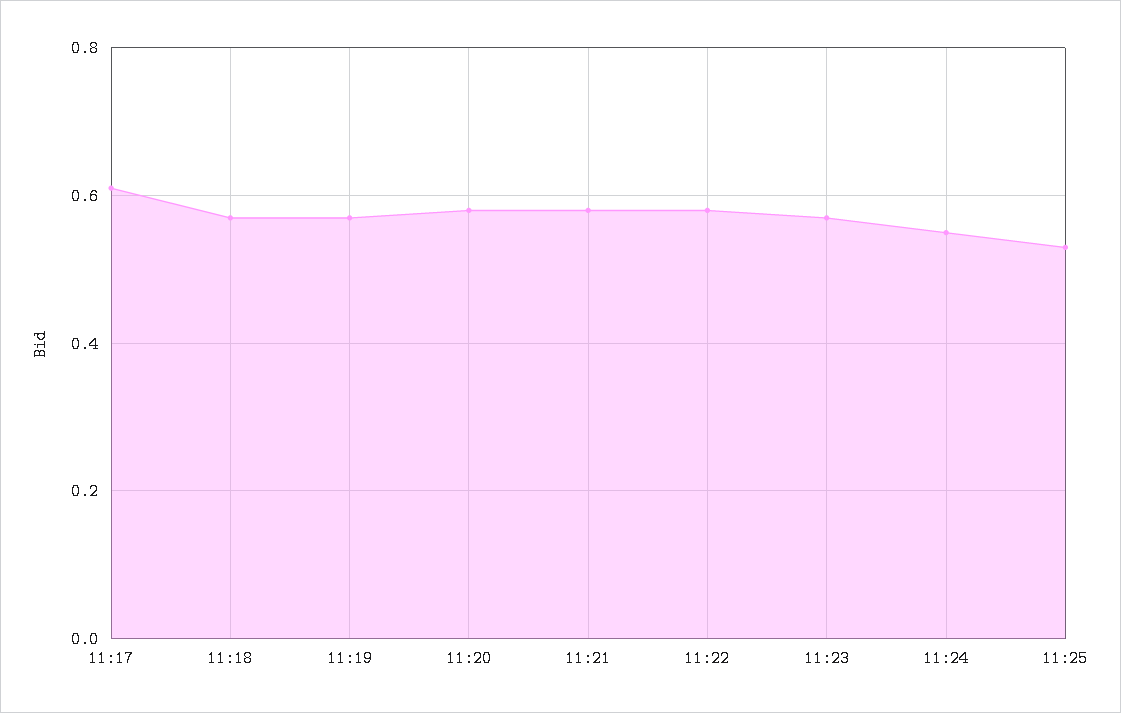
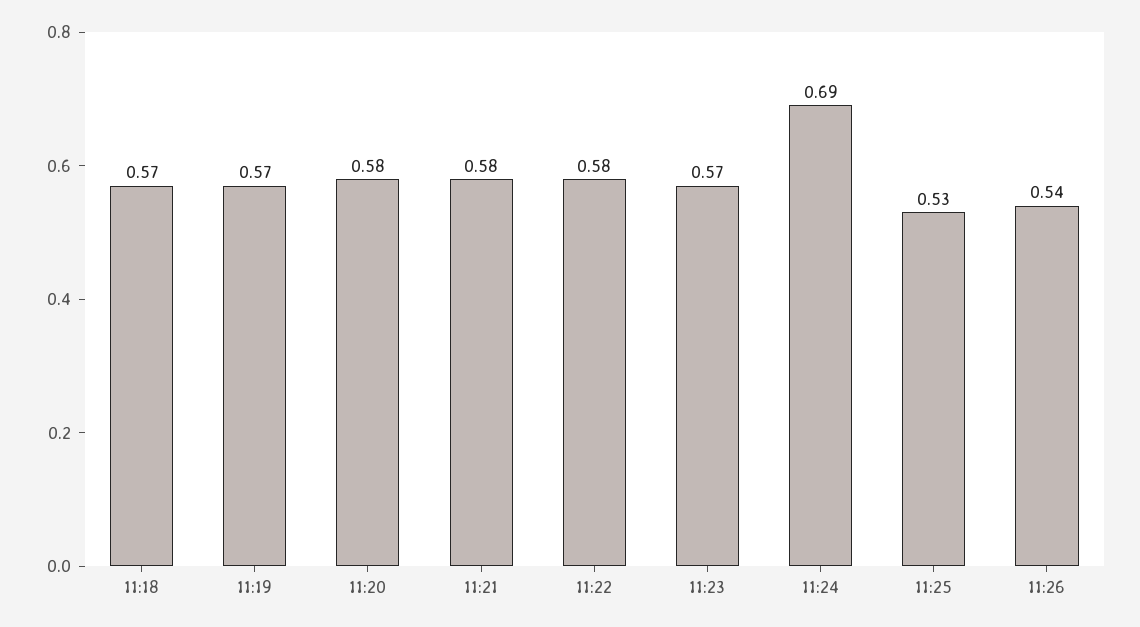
11:17: 0.6 -> none
11:24: 0.55 -> 0.69
11:26: none -> 0.54

